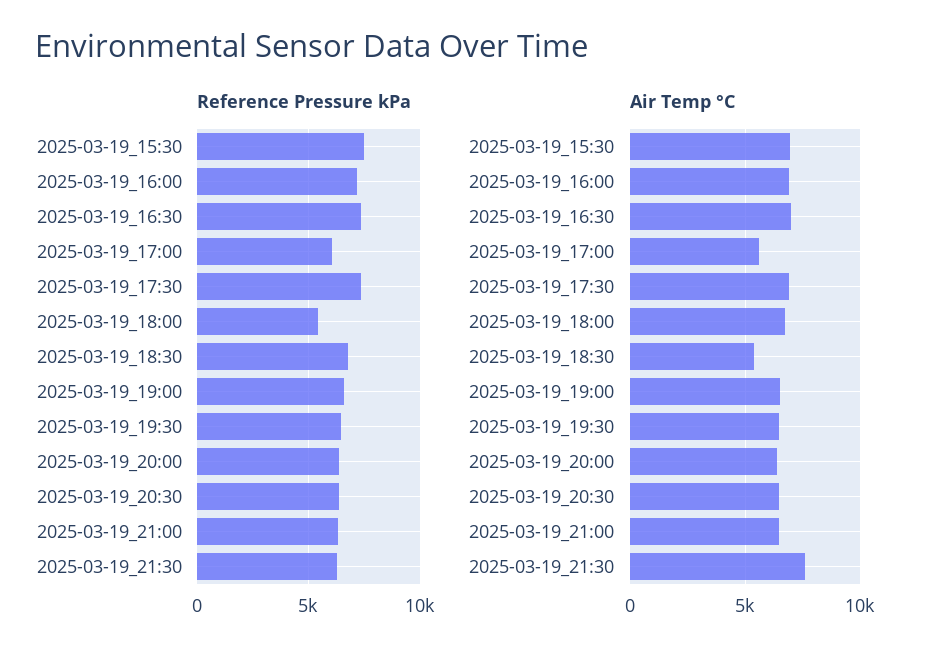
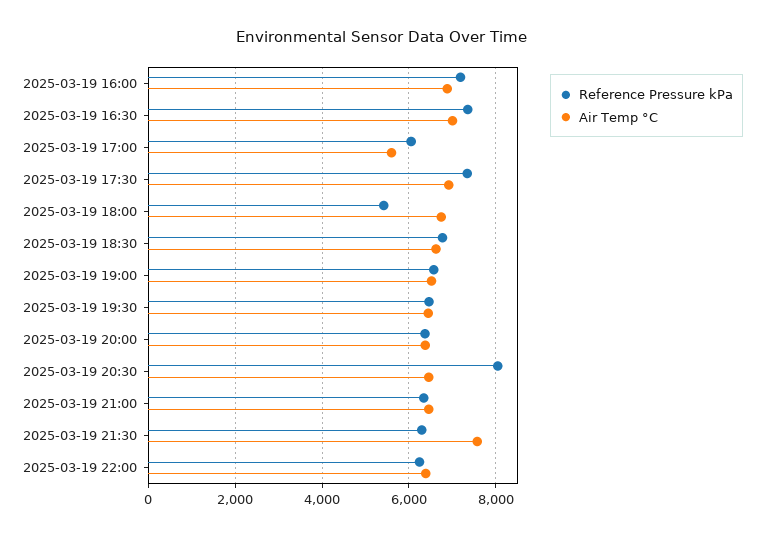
Reference Pressure kPa, 2025-03-19_15:30: 7500 -> none
Reference Pressure kPa, 2025-03-19_20:30: 6500 -> 8000
Air Temp °C, 2025-03-19_15:30: 7000 -> none
Air Temp °C, 2025-03-19_18:30: 5500 -> 6600
Reference Pressure kPa, 2025-03-19 22:00: none -> 6200
Air Temp °C, 2025-03-19 22:00: none -> 6400

